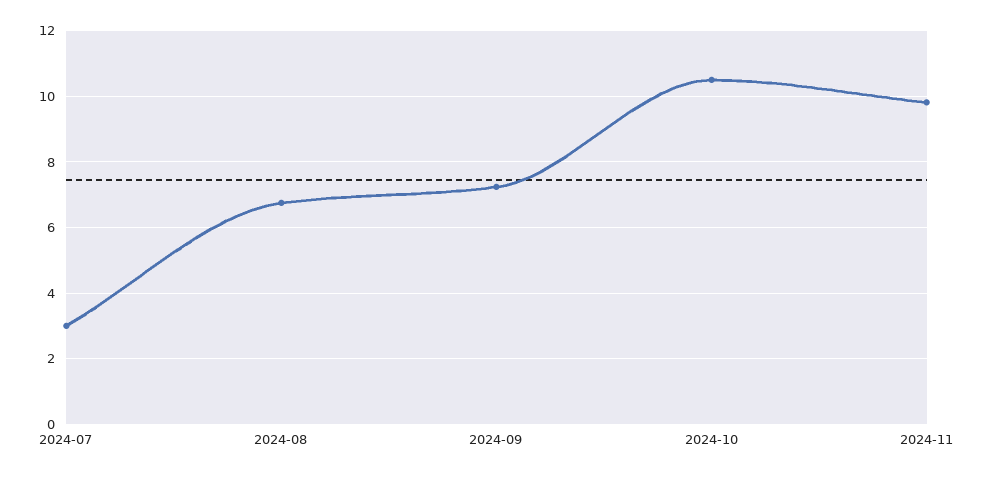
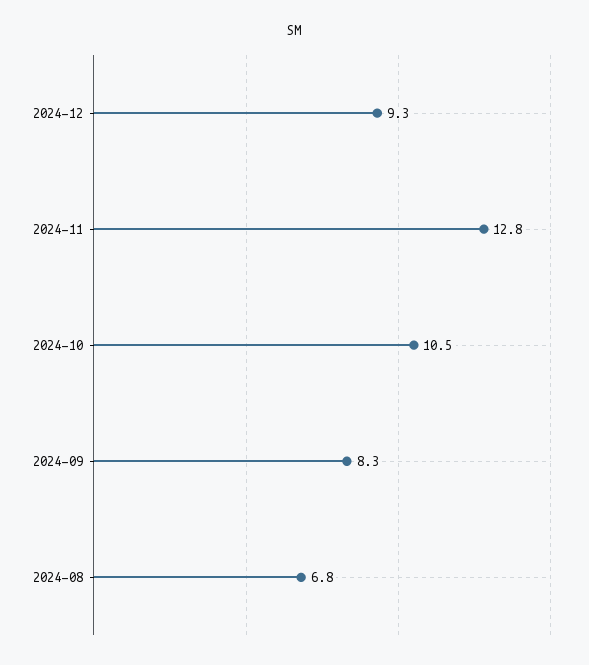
2024-07: 3 -> none
2024-09: 7.2 -> 8.3
2024-11: 9.8 -> 12.8
2024-12: none -> 9.3

